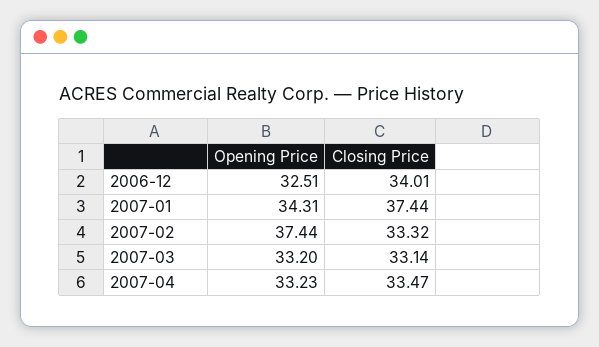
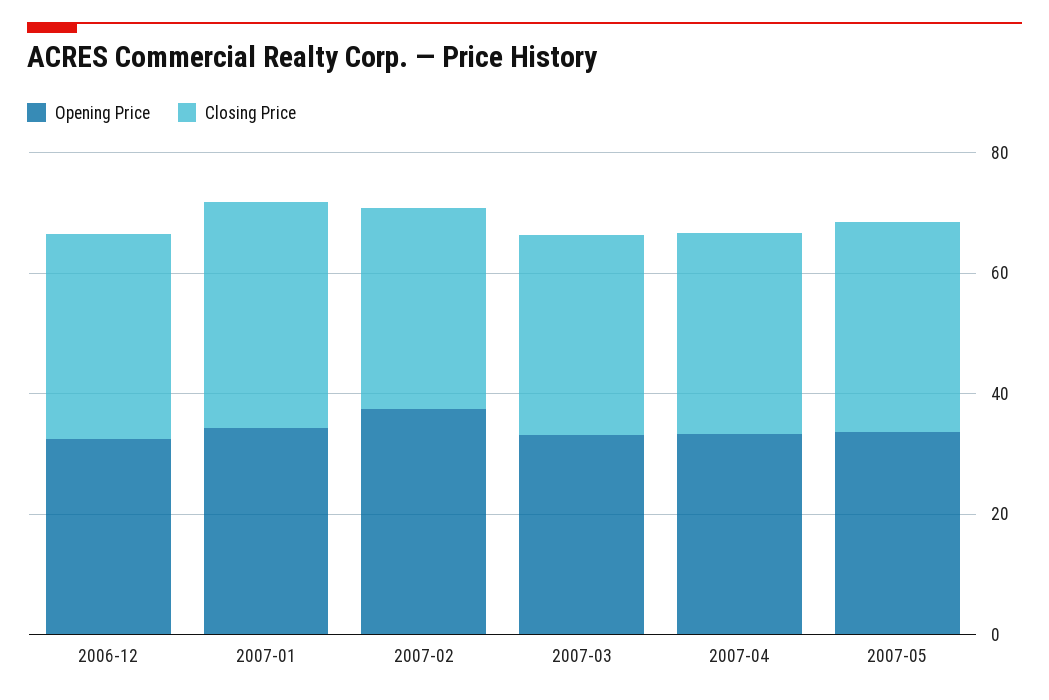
Opening Price, 2007-05: none -> 35
Closing Price, 2007-05: none -> 35

